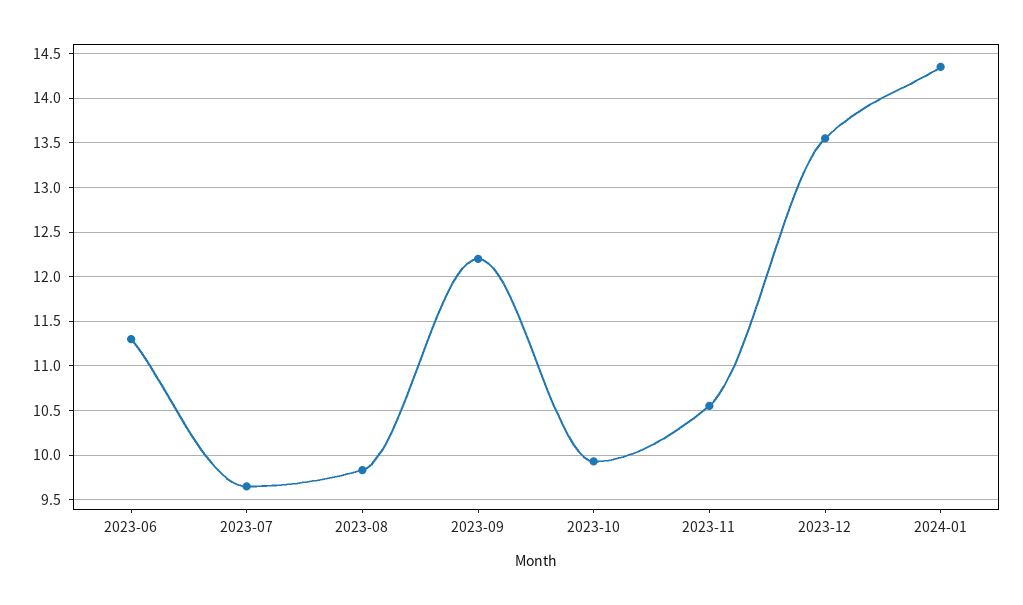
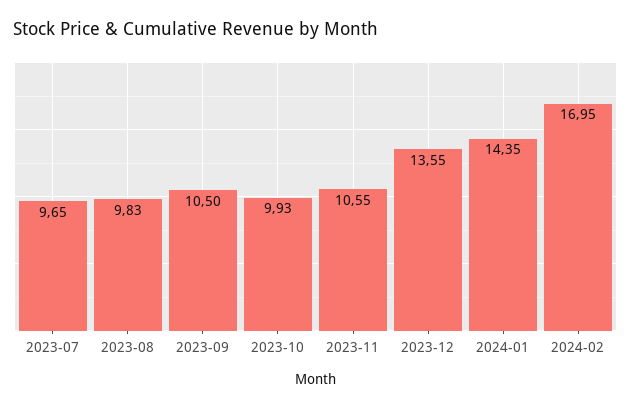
2023-06: 11.3 -> none
2023-09: 12.2 -> 10.5
2024-02: none -> 16.95

